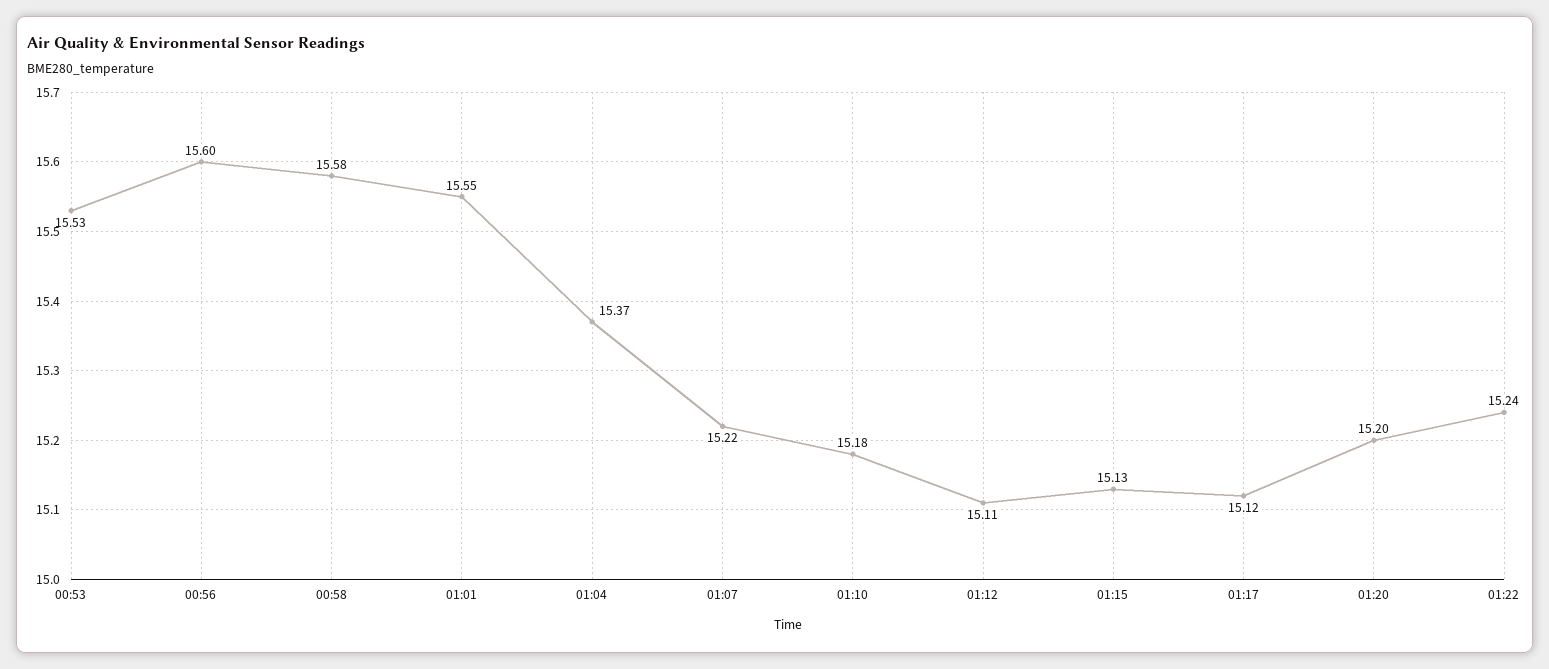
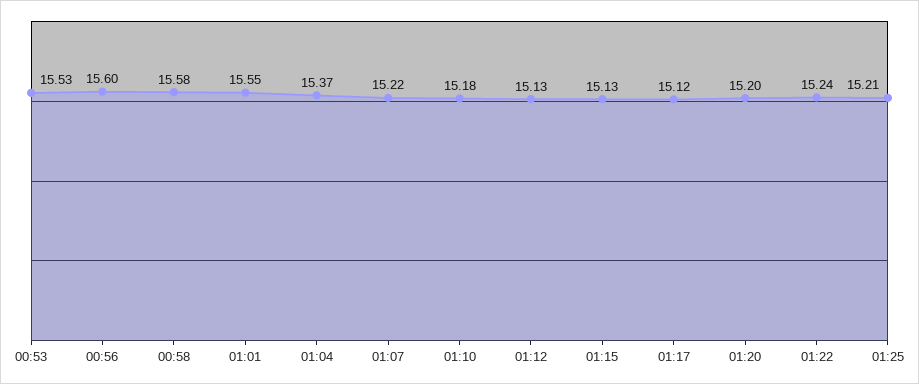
01:12: 15.11 -> 15.13
01:25: none -> 15.21

